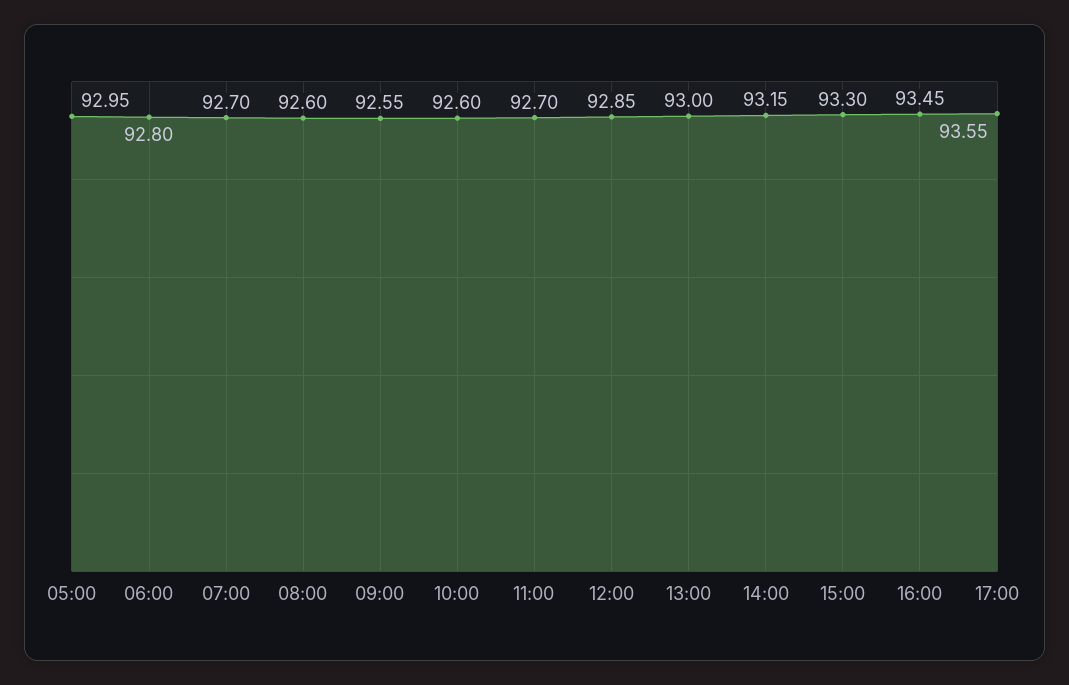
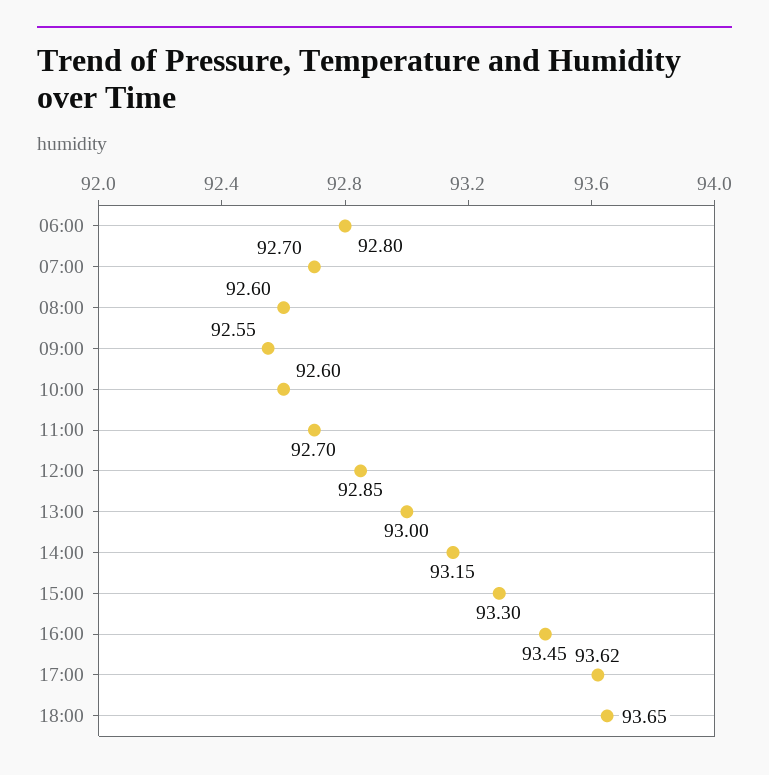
05:00: 92.95 -> none
17:00: 93.55 -> 93.62
18:00: none -> 93.65

